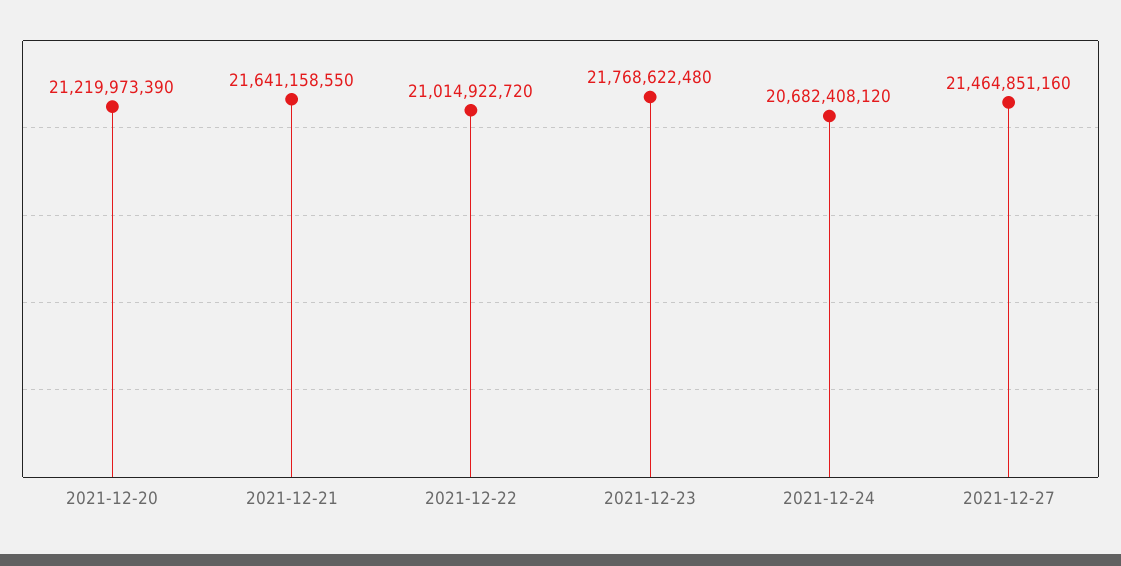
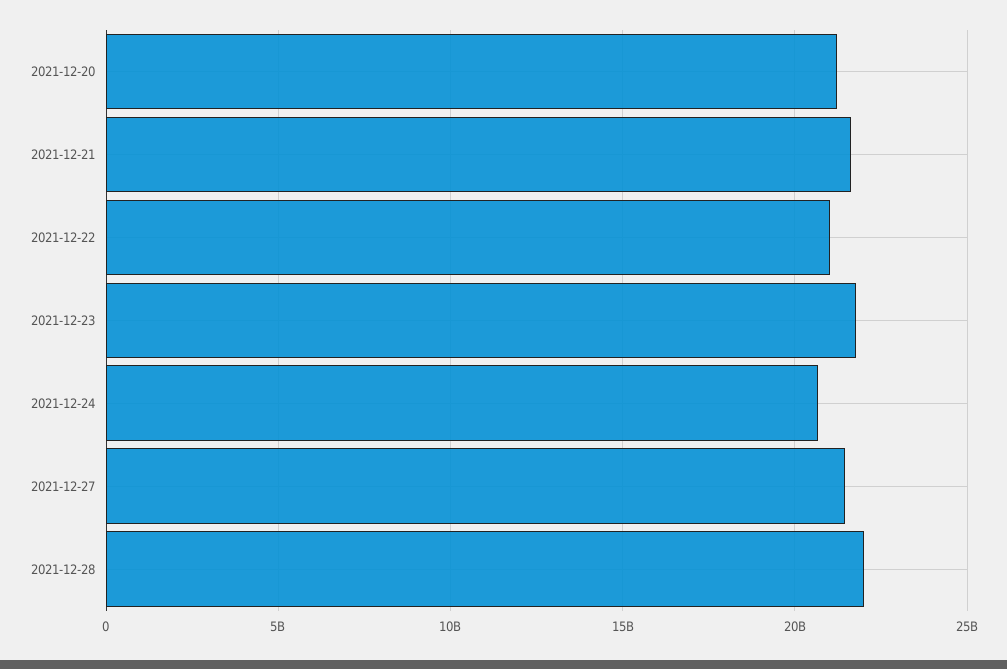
2021-12-28: none -> 22000000000

